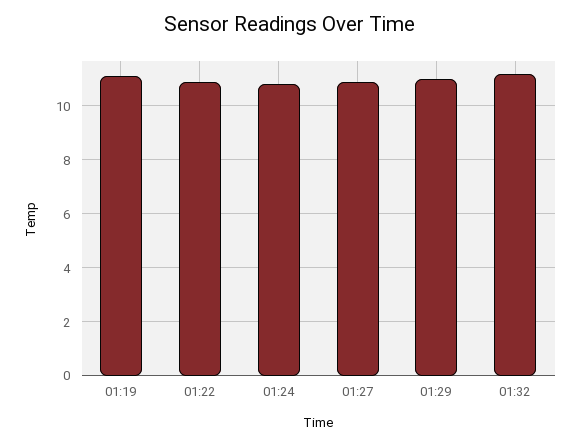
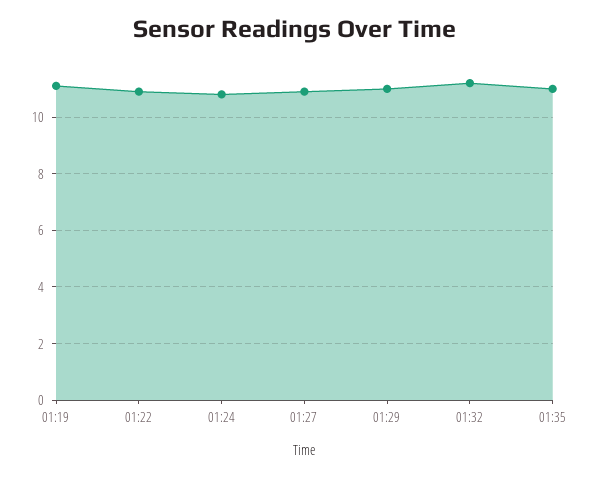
01:35: none -> 11

